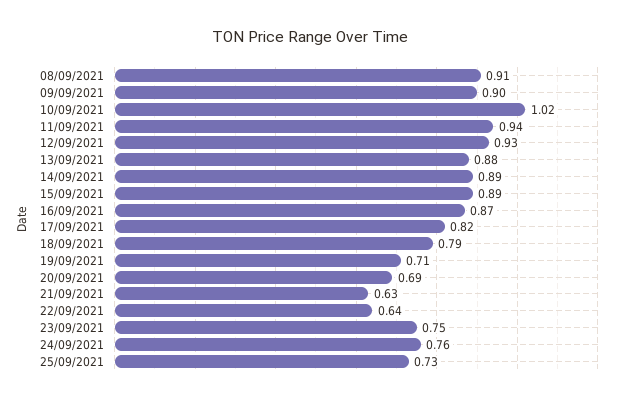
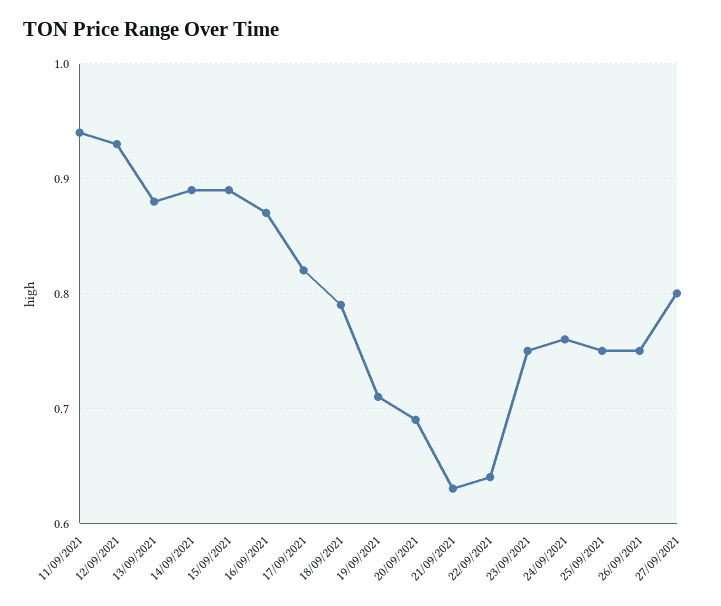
08/09/2021: 0.91 -> none
09/09/2021: 0.9 -> none
10/09/2021: 1.02 -> none
25/09/2021: 0.73 -> 0.75
26/09/2021: none -> 0.75
27/09/2021: none -> 0.8

